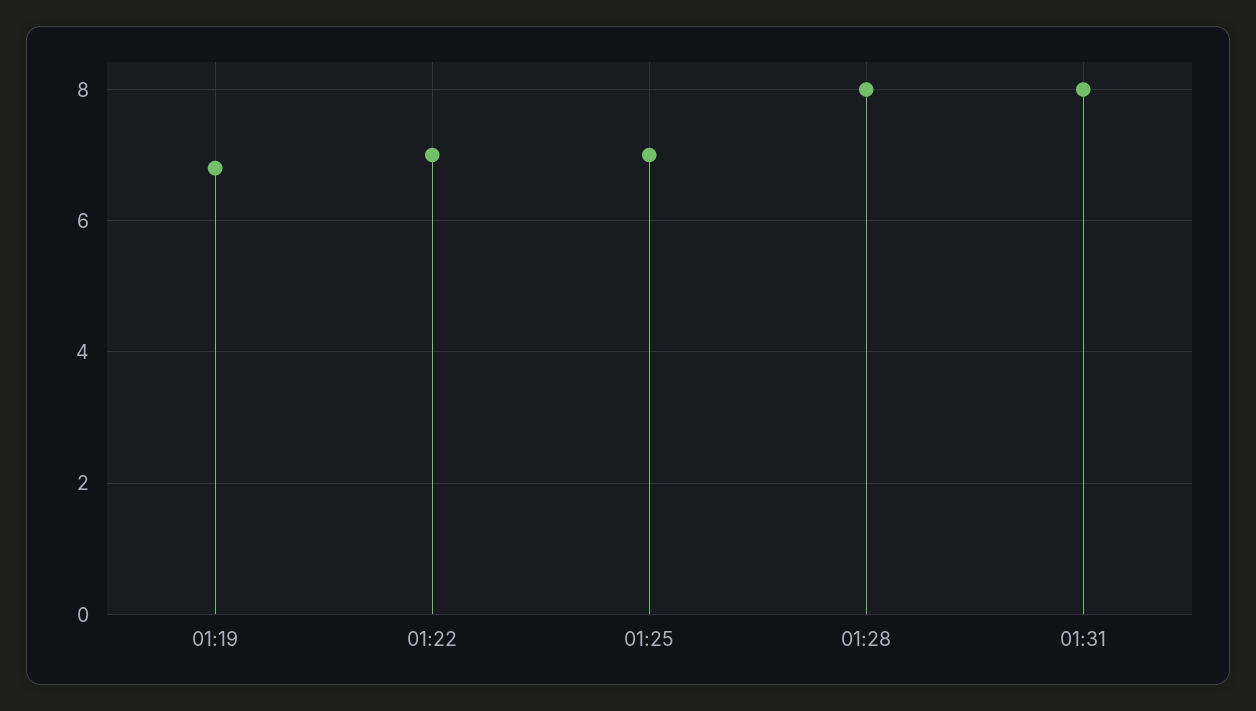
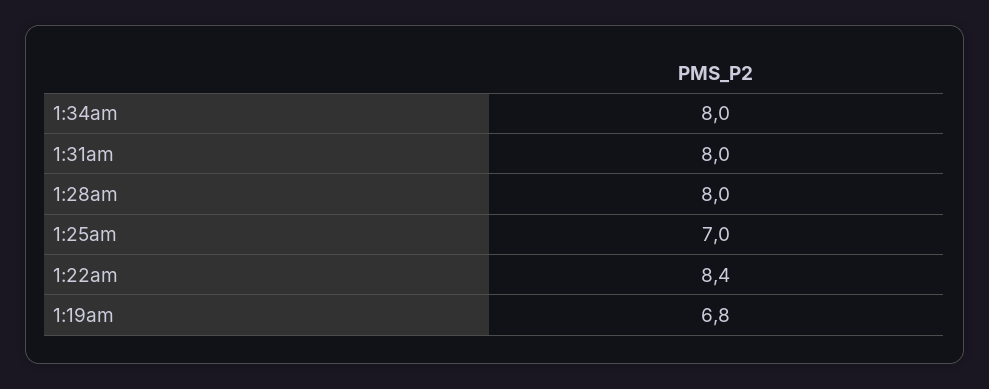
01:22: 7 -> 8.4
1:34am: none -> 8

